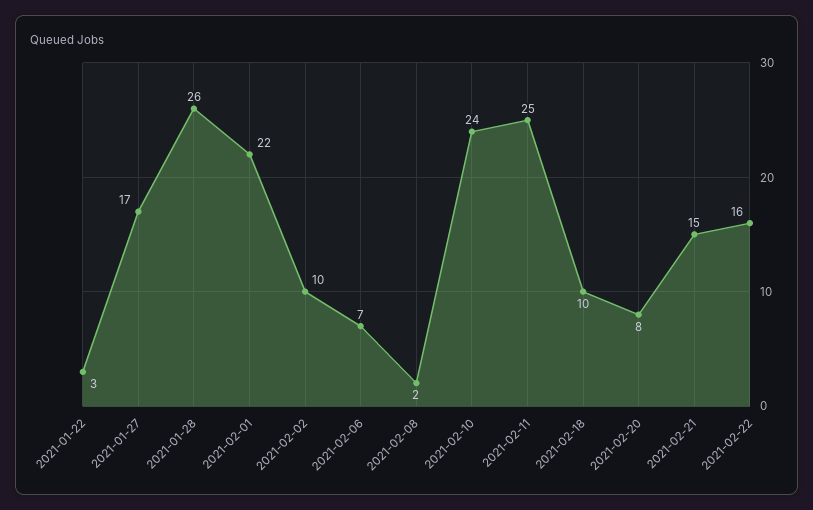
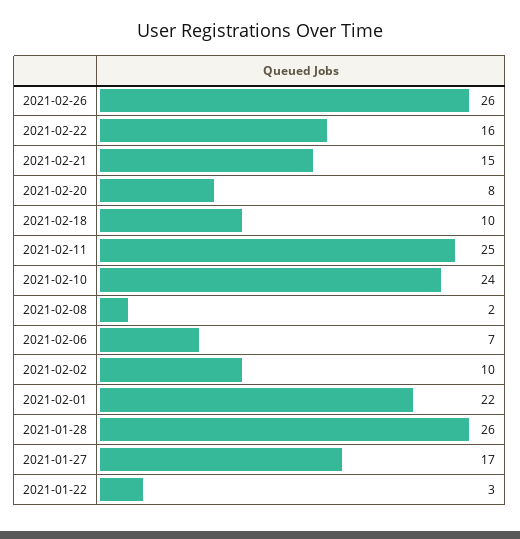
2021-02-26: none -> 26

